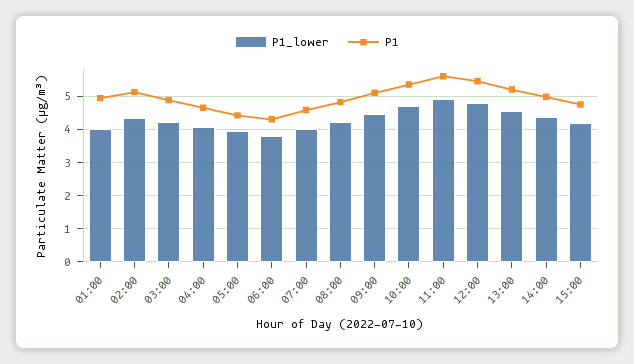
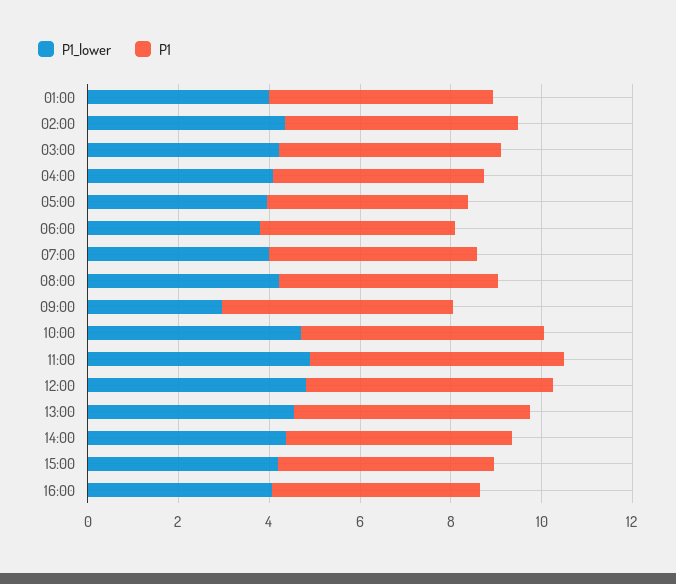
P1_lower, 09:00: 4.4 -> 3
P1_lower, 16:00: none -> 4
P1, 16:00: none -> 4.5

